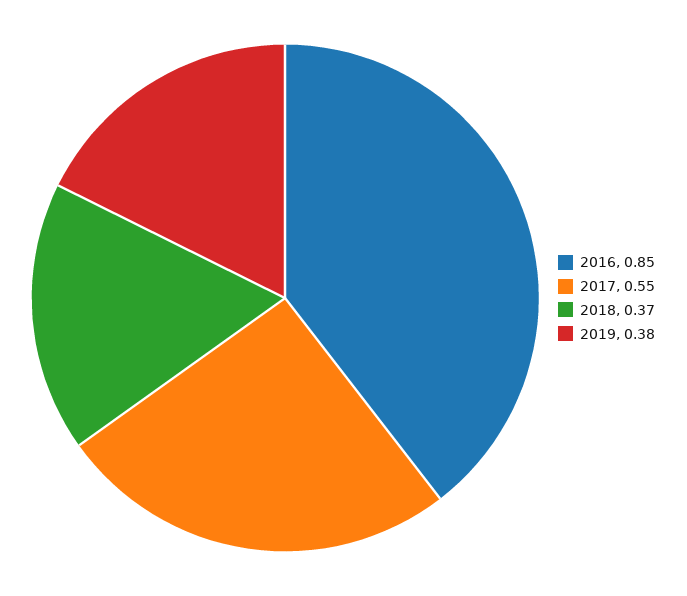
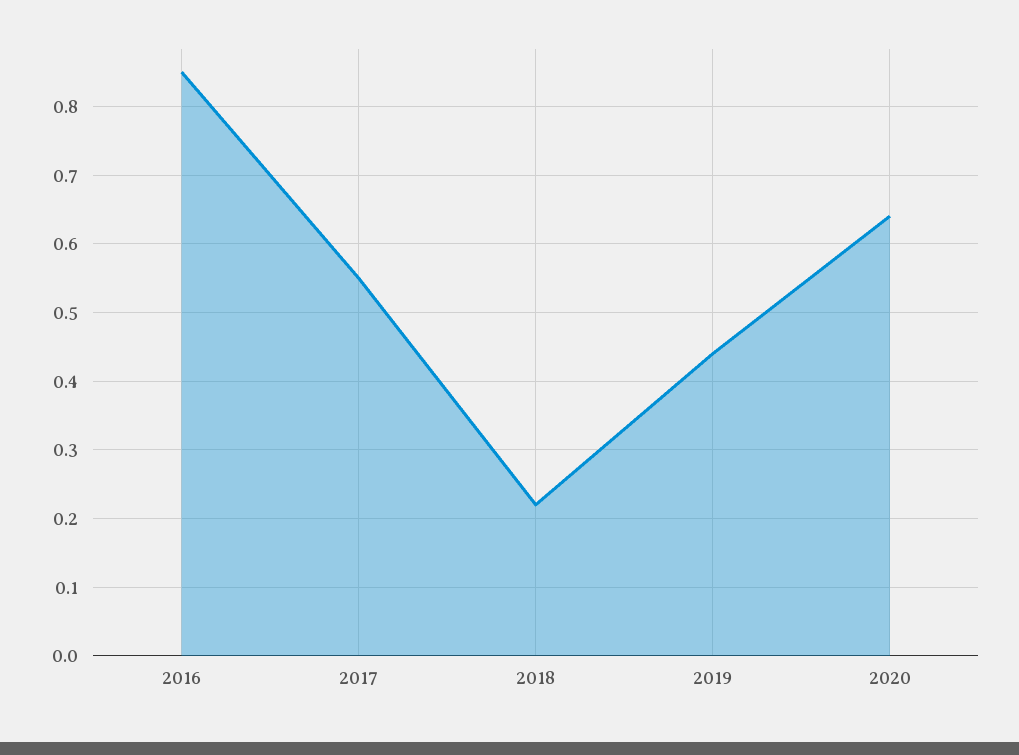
2018: 0.37 -> 0.22
2019: 0.38 -> 0.44
2020: none -> 0.64

